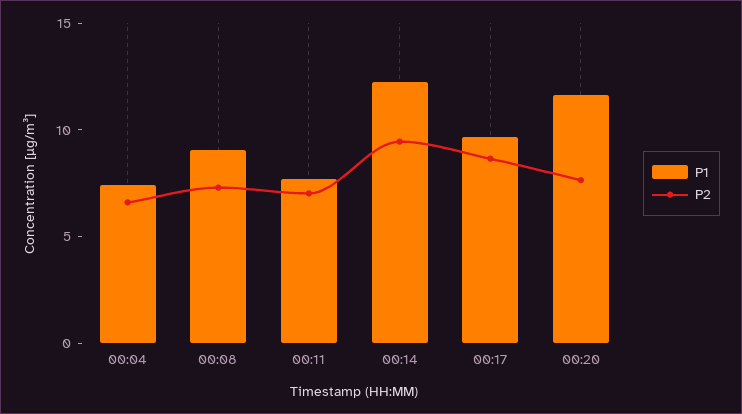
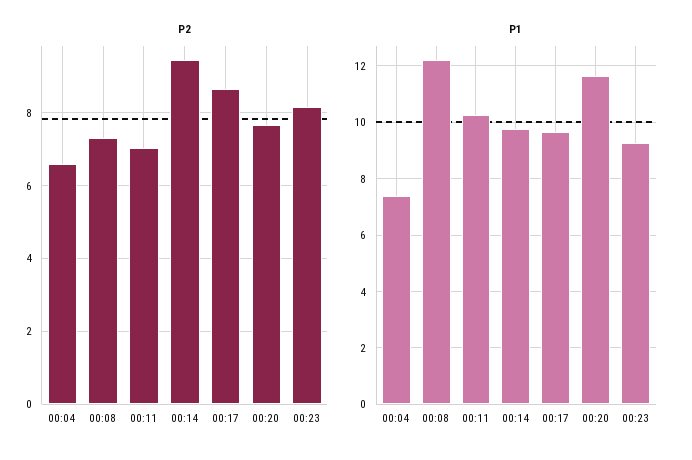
P1, 00:08: 9 -> 12.25
P1, 00:11: 8 -> 10.25
P1, 00:14: 12 -> 9.75
P2, 00:23: none -> 8.2
P1, 00:23: none -> 9.25

